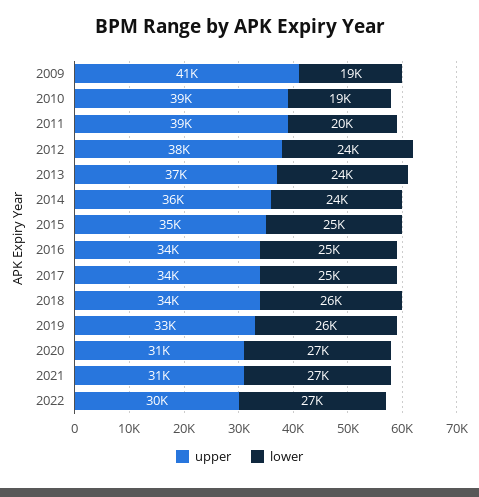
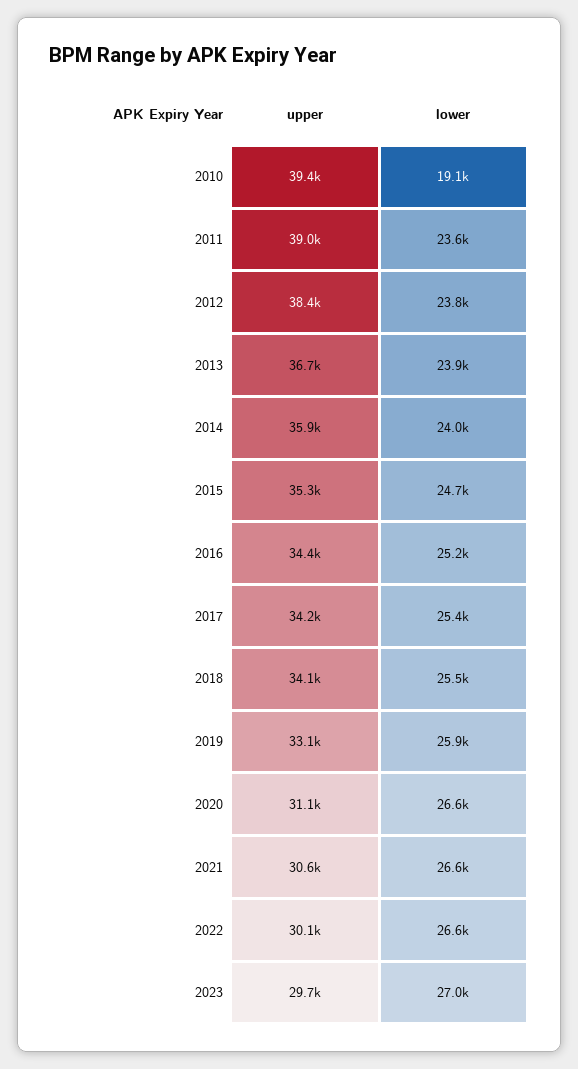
upper, 2009: 41000 -> none
lower, 2009: 19000 -> none
lower, 2011: 20000 -> 23600
upper, 2023: none -> 29700
lower, 2023: none -> 27000

